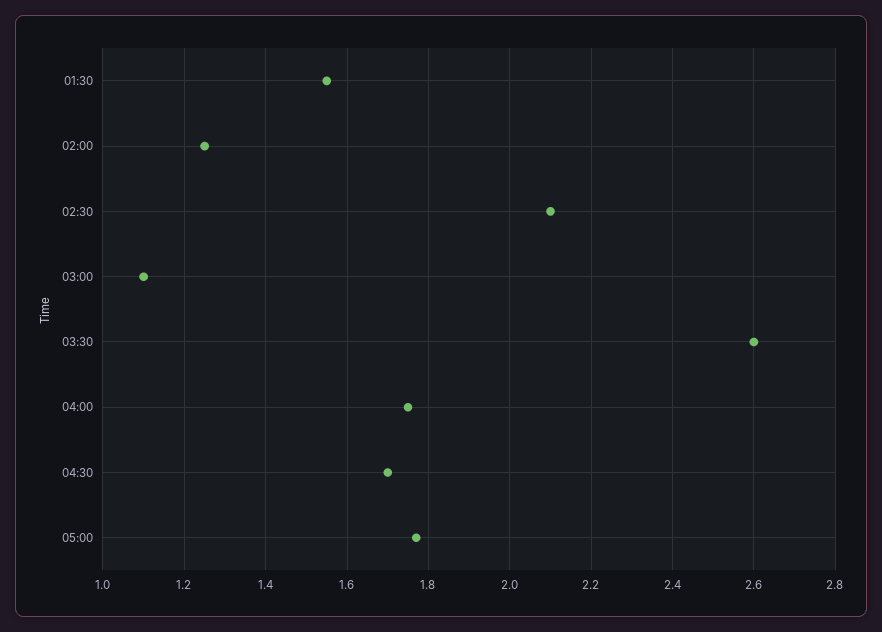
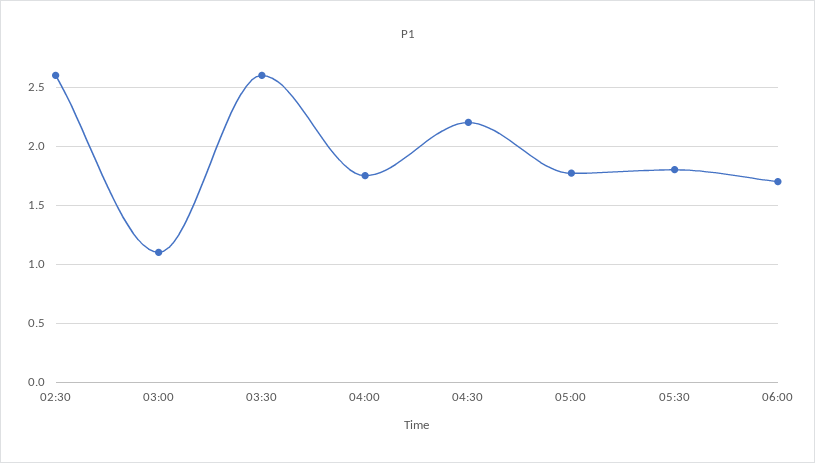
01:30: 1.55 -> none
02:00: 1.25 -> none
02:30: 2.1 -> 2.6
04:30: 1.7 -> 2.2
05:30: none -> 1.8
06:00: none -> 1.7

